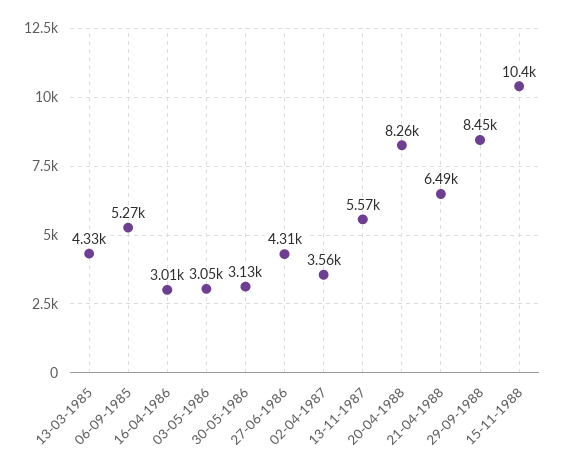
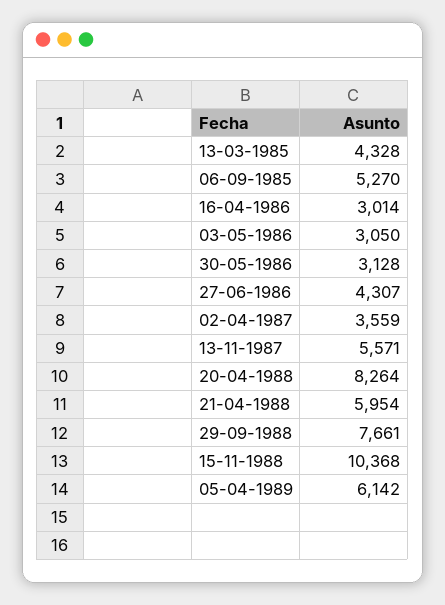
21-04-1988: 6490 -> 5954
29-09-1988: 8450 -> 7661
05-04-1989: none -> 6142

